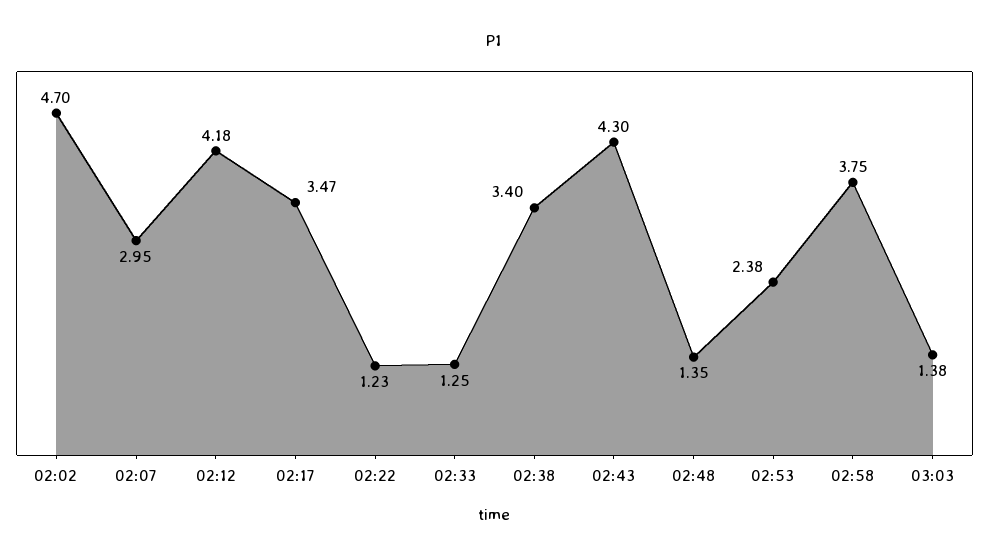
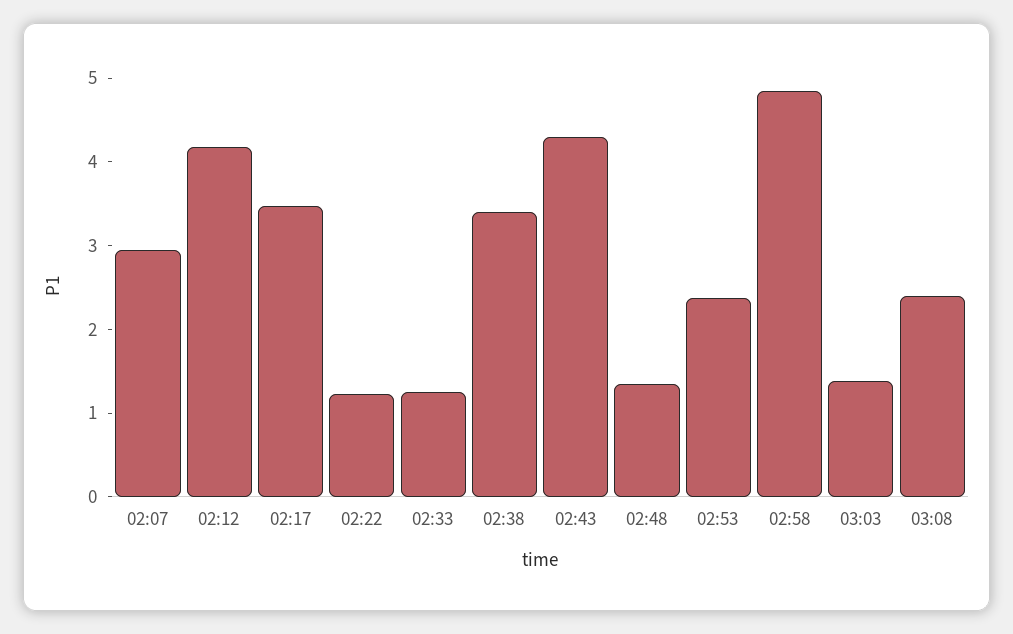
02:02: 4.7 -> none
02:58: 3.75 -> 4.8
03:08: none -> 2.4

